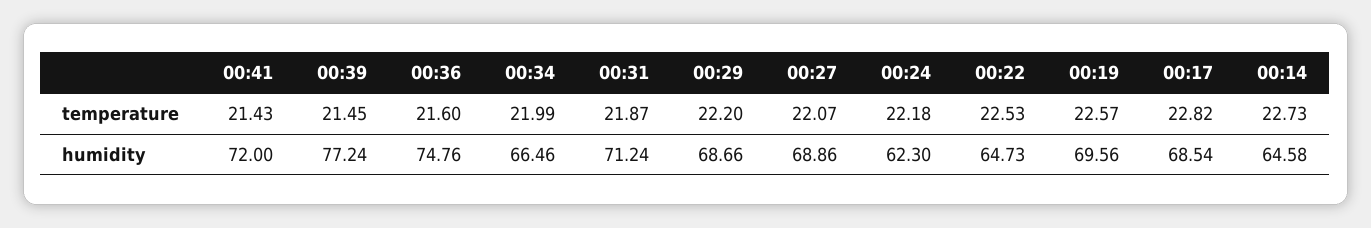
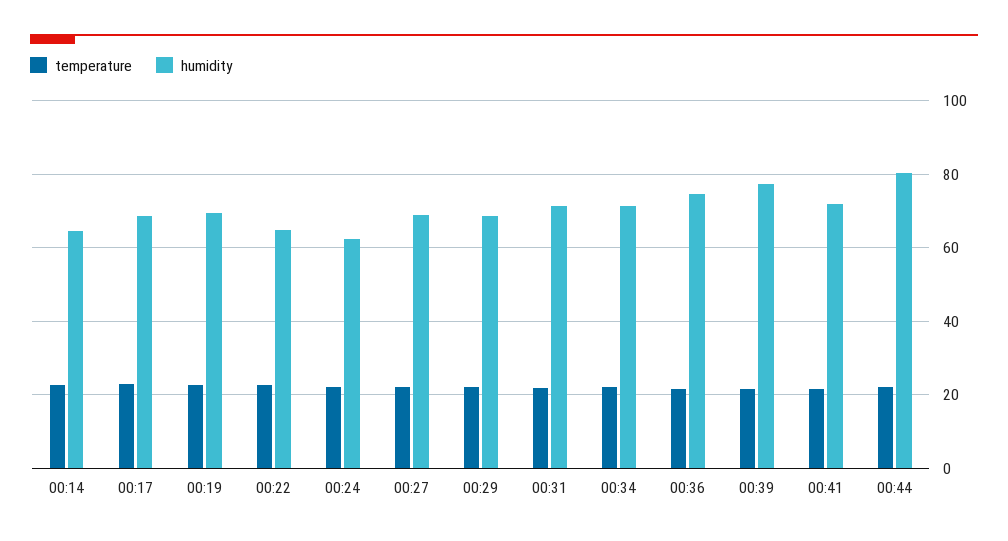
humidity, 00:34: 66.46 -> 72
temperature, 00:44: none -> 22
humidity, 00:44: none -> 80

